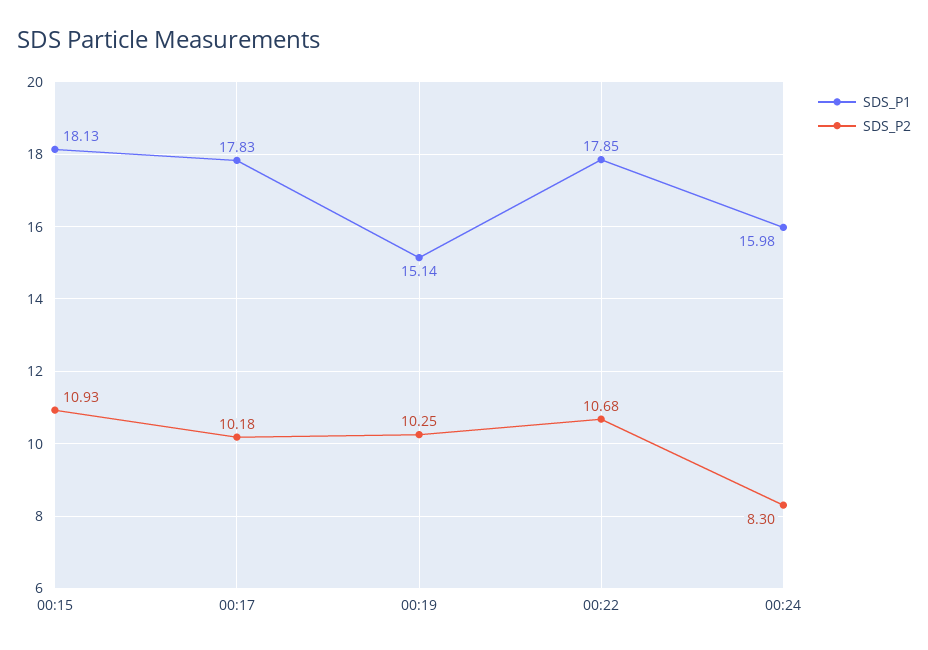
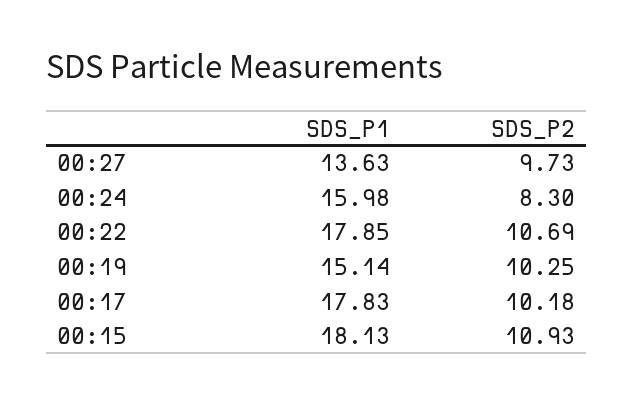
SDS_P2, 00:22: 10.68 -> 10.69
SDS_P1, 00:27: none -> 13.63
SDS_P2, 00:27: none -> 9.73

